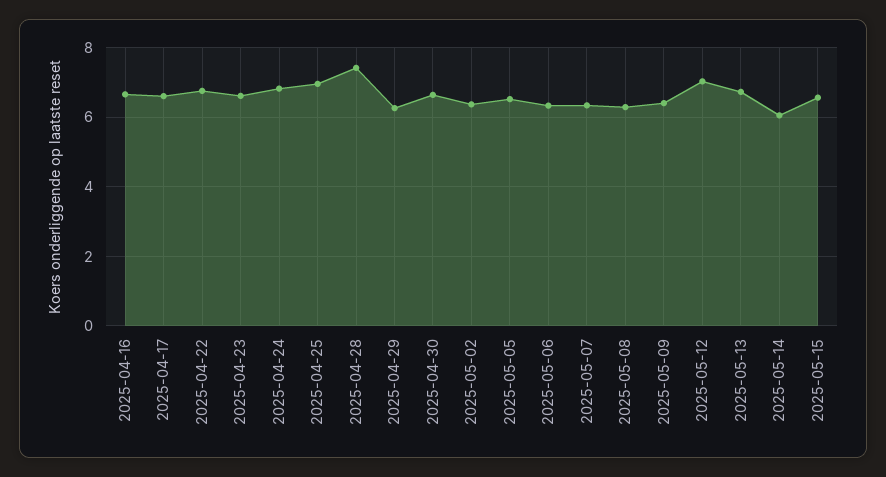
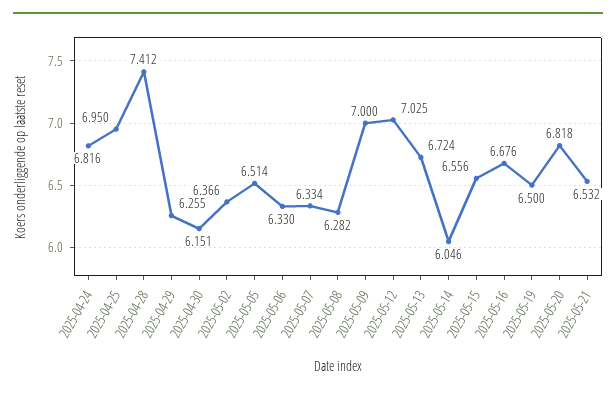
2025-04-16: 6.6 -> none
2025-04-17: 6.6 -> none
2025-04-22: 6.8 -> none
2025-04-23: 6.6 -> none
2025-04-30: 6.6 -> 6.151
2025-05-09: 6.4 -> 7
2025-05-16: none -> 6.676
2025-05-19: none -> 6.5
2025-05-20: none -> 6.818
2025-05-21: none -> 6.532

